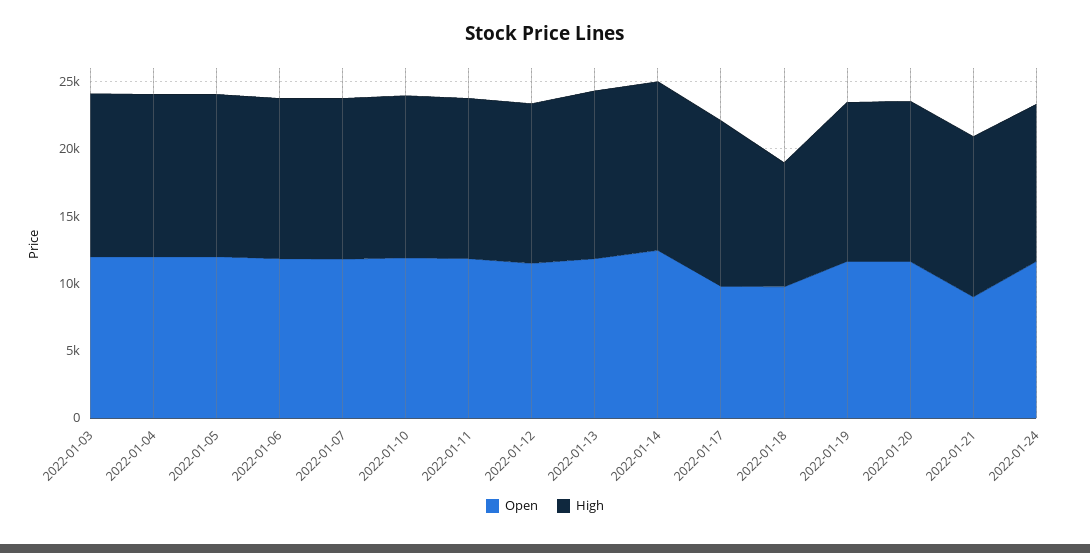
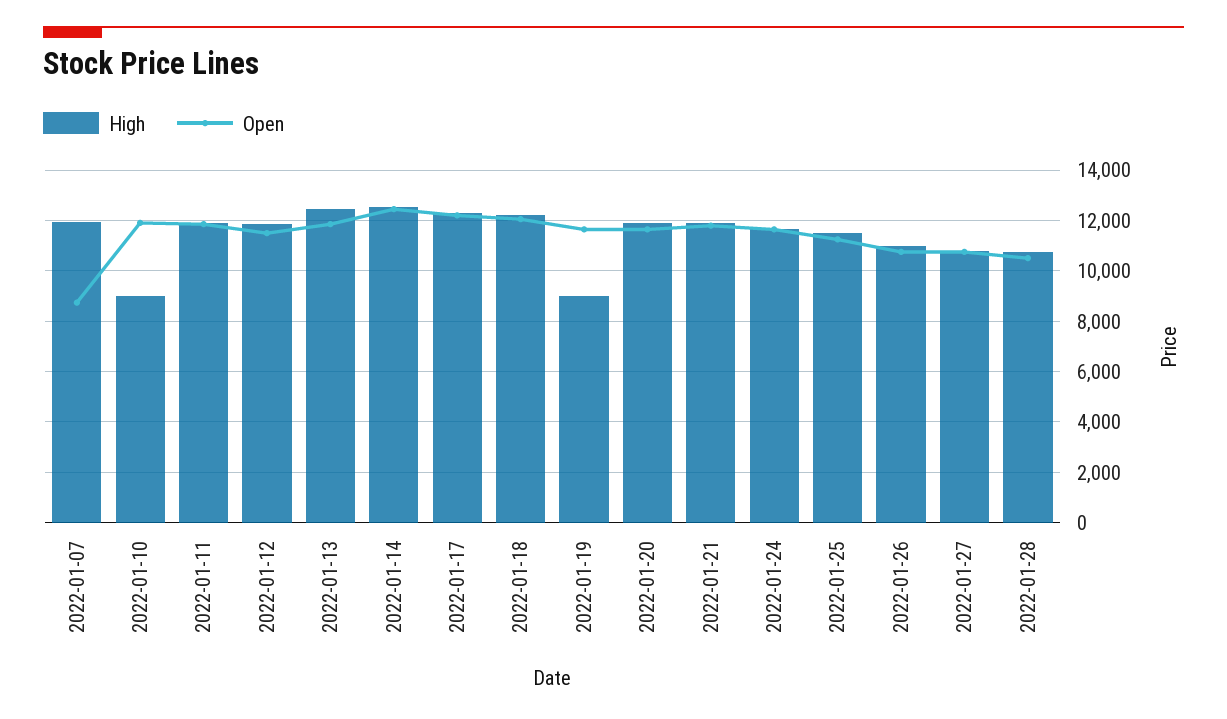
Open, 2022-01-03: 12000 -> none
High, 2022-01-03: 12000 -> none
Open, 2022-01-04: 12000 -> none
High, 2022-01-04: 12000 -> none
Open, 2022-01-05: 12000 -> none
High, 2022-01-05: 12000 -> none
Open, 2022-01-06: 12000 -> none
High, 2022-01-06: 12000 -> none
Open, 2022-01-07: 12000 -> 8750
High, 2022-01-10: 12000 -> 9000
Open, 2022-01-17: 10000 -> 12250
Open, 2022-01-18: 10000 -> 12000
High, 2022-01-18: 9000 -> 12250
High, 2022-01-19: 12000 -> 9000
Open, 2022-01-21: 9000 -> 11750
High, 2022-01-25: none -> 11500
Open, 2022-01-25: none -> 11250
High, 2022-01-26: none -> 11000
Open, 2022-01-26: none -> 10750
High, 2022-01-27: none -> 10750
Open, 2022-01-27: none -> 10750
High, 2022-01-28: none -> 10750
Open, 2022-01-28: none -> 10500

